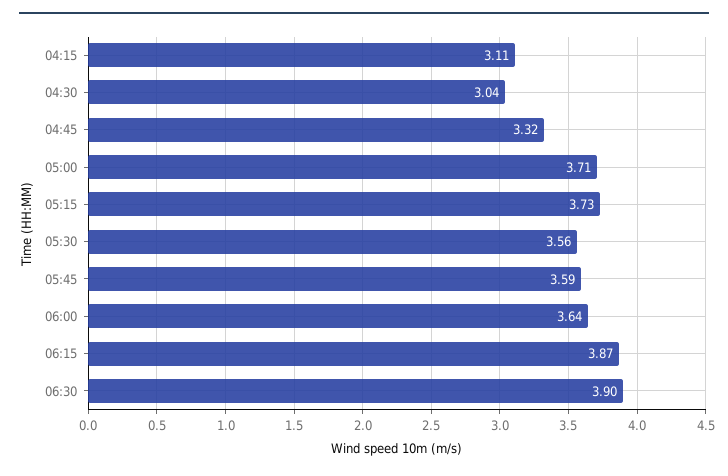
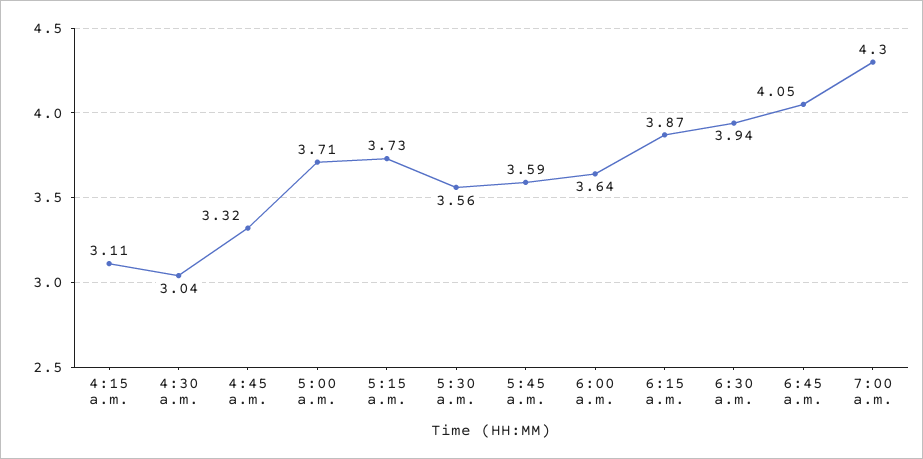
06:30: 3.9 -> 3.94
6:45 a.m.: none -> 4.05
7:00 a.m.: none -> 4.3

